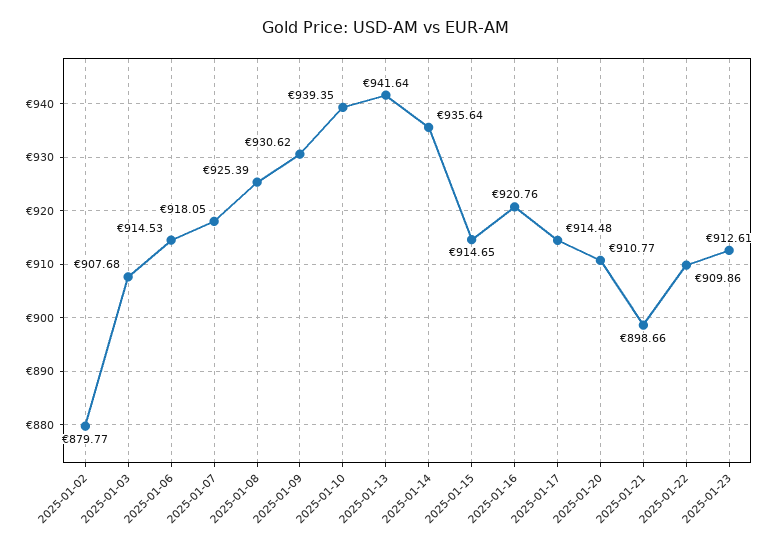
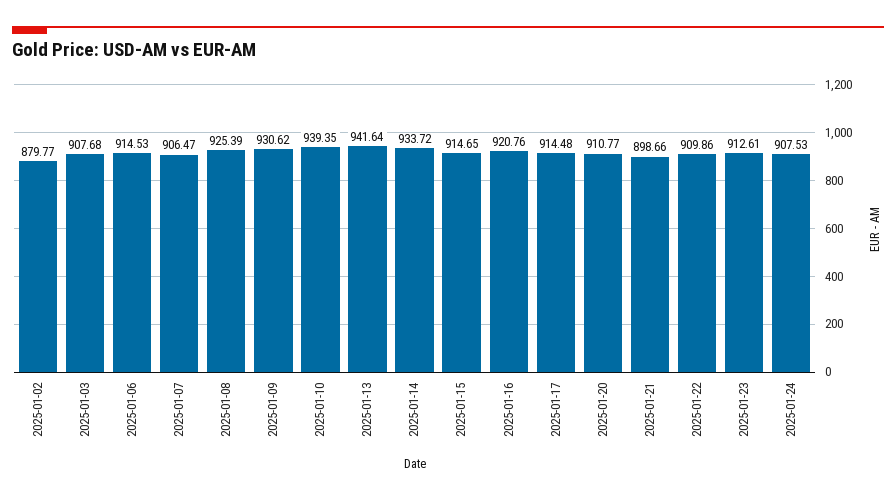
2025-01-07: 918.05 -> 906.47
2025-01-14: 935.64 -> 933.72
2025-01-24: none -> 907.53

